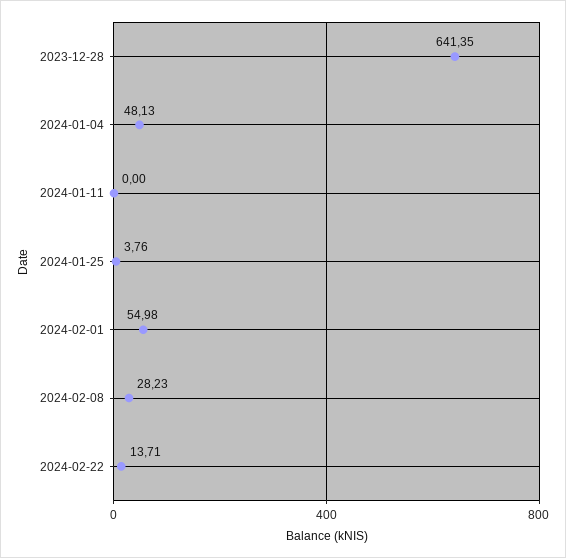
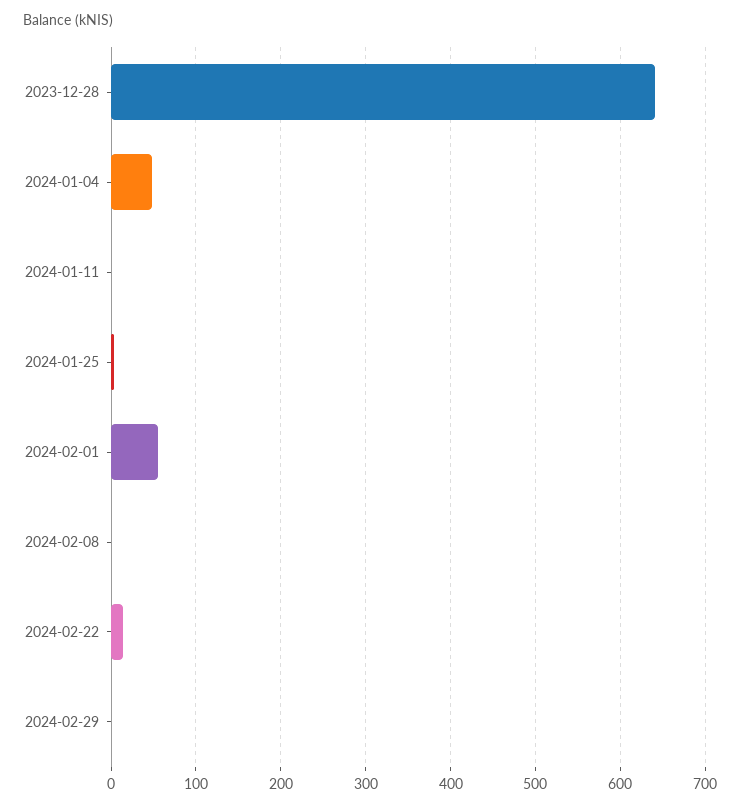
2024-02-08: 28.23 -> 0
2024-02-29: none -> 0

